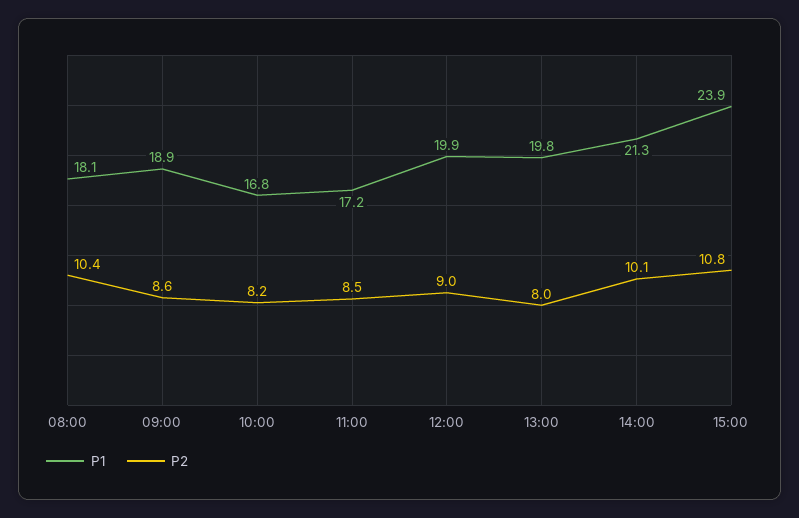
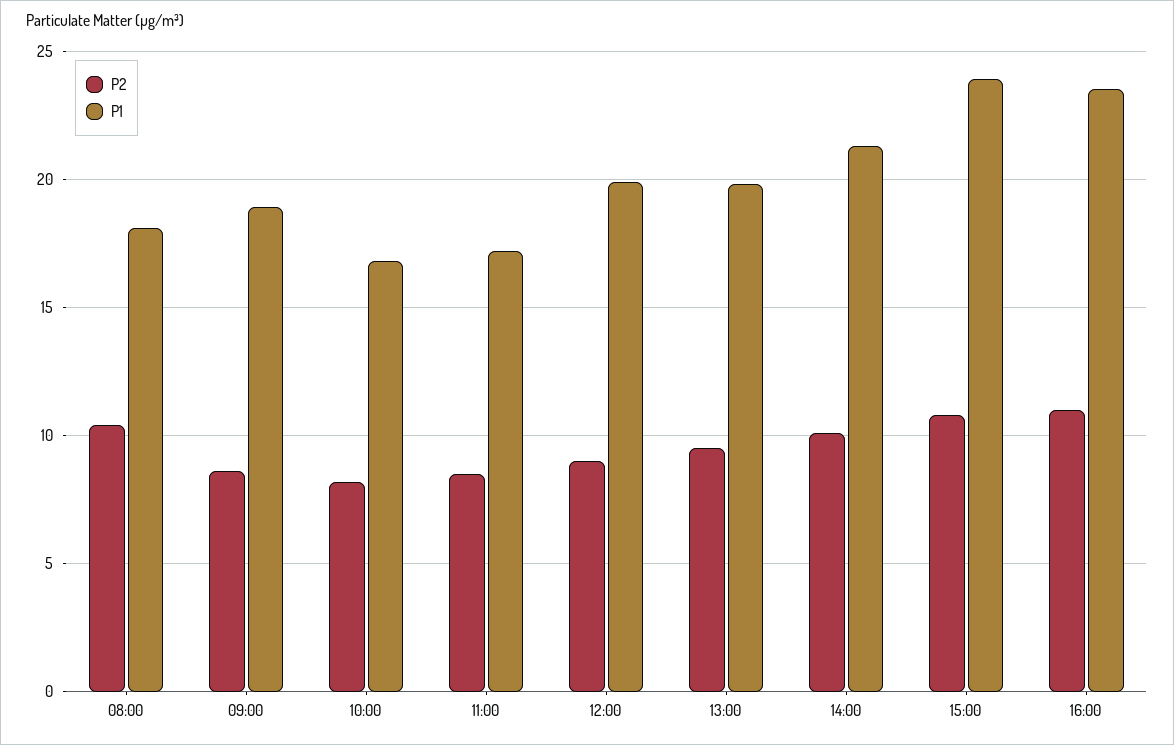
P2, 13:00: 8 -> 9.5
P2, 16:00: none -> 11
P1, 16:00: none -> 23.5

